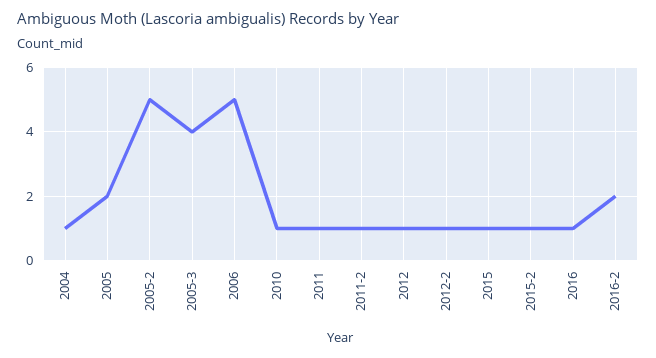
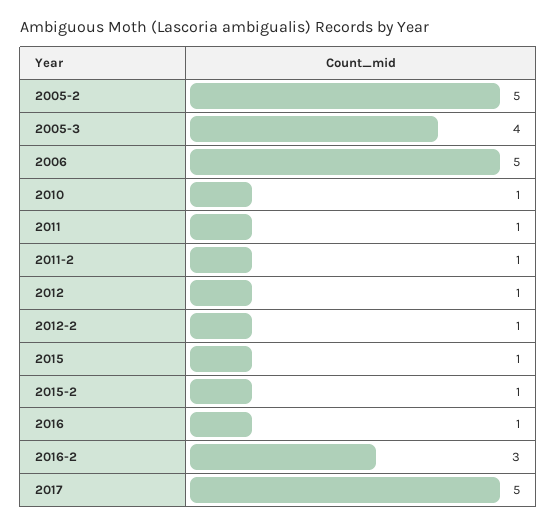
2004: 1 -> none
2005: 2 -> none
2016-2: 2 -> 3
2017: none -> 5

